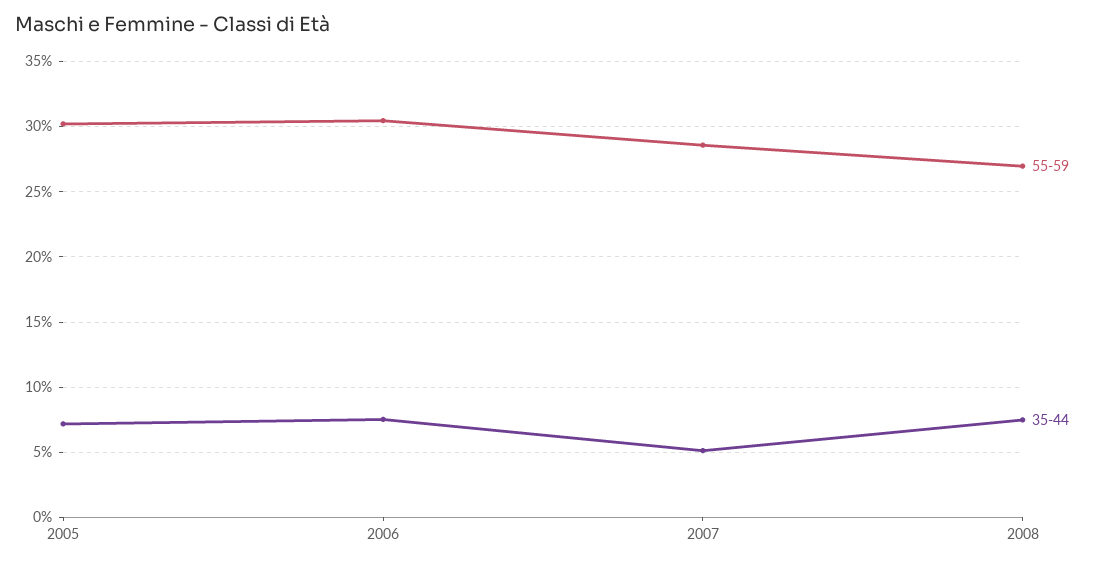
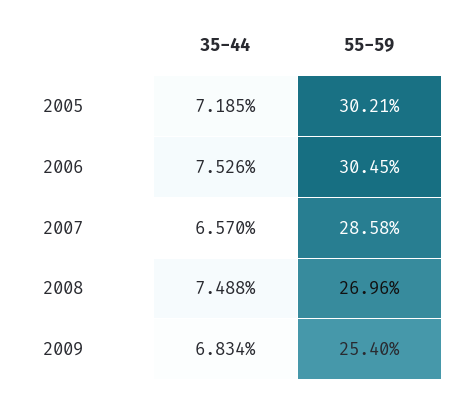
35-44, 2007: 5 -> 6.57
35-44, 2009: none -> 6.834
55-59, 2009: none -> 25.4

